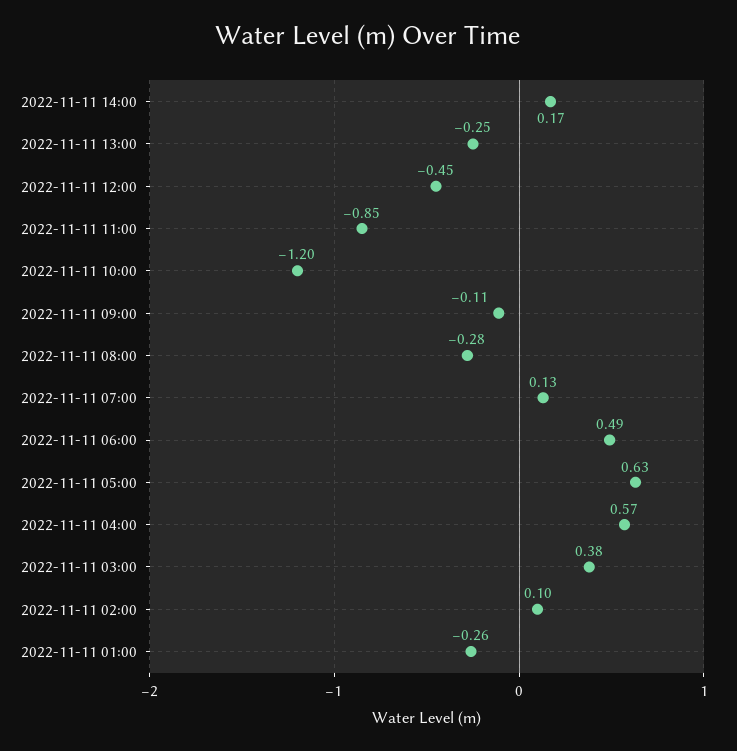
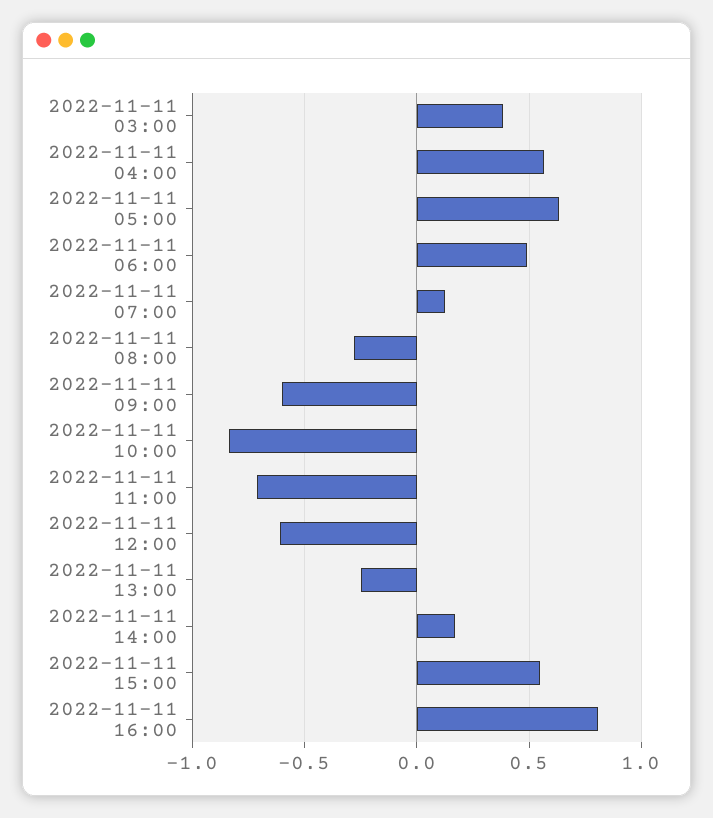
2022-11-11 12:00: -0.45 -> -0.6
2022-11-11 11:00: -0.85 -> -0.7
2022-11-11 10:00: -1.2 -> -0.85
2022-11-11 09:00: -0.11 -> -0.6
2022-11-11 02:00: 0.1 -> none
2022-11-11 01:00: -0.26 -> none
2022-11-11 15:00: none -> 0.55
2022-11-11 16:00: none -> 0.8

